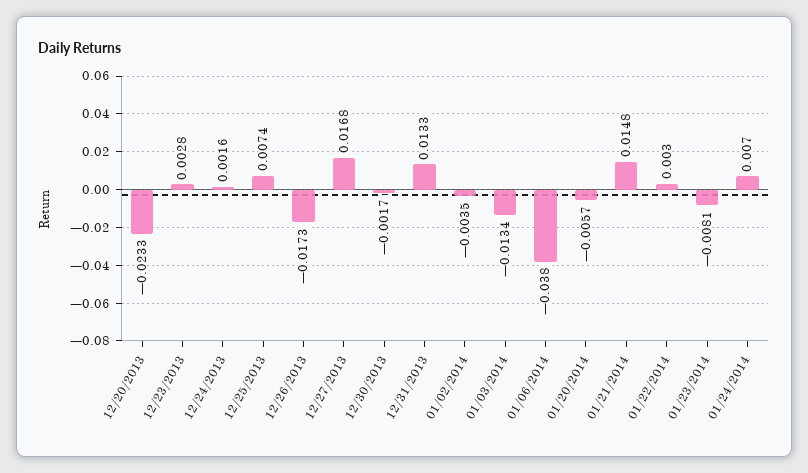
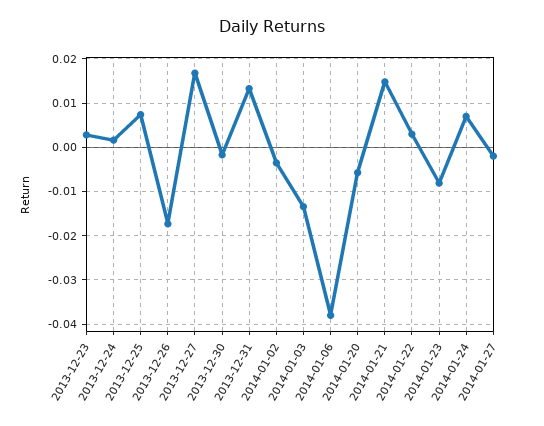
12/20/2013: -0.0233 -> none
2014-01-27: none -> -0.002

